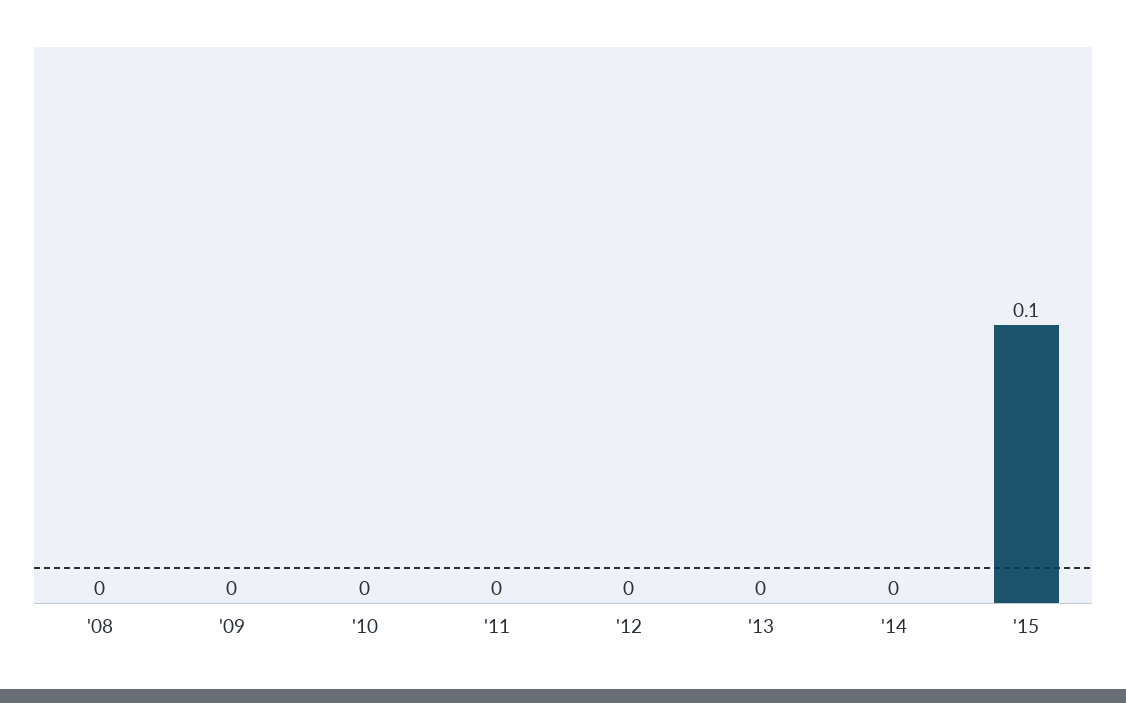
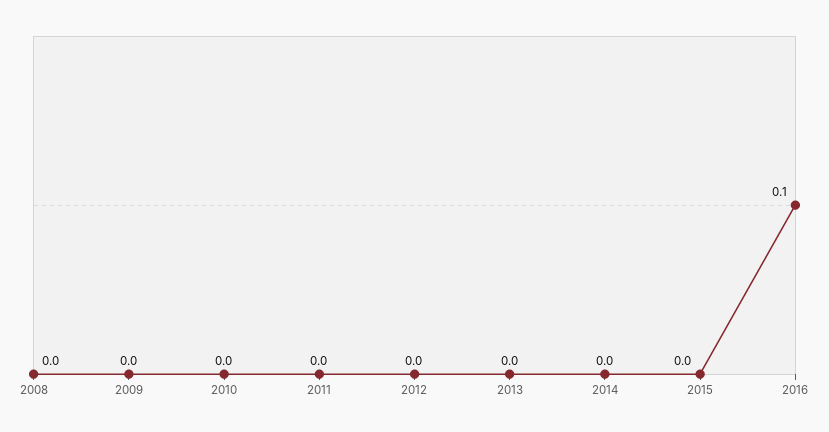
'15: 0.1 -> 0
2016: none -> 0.1

